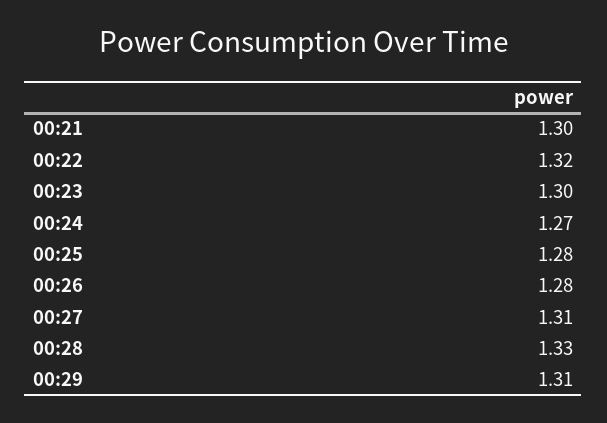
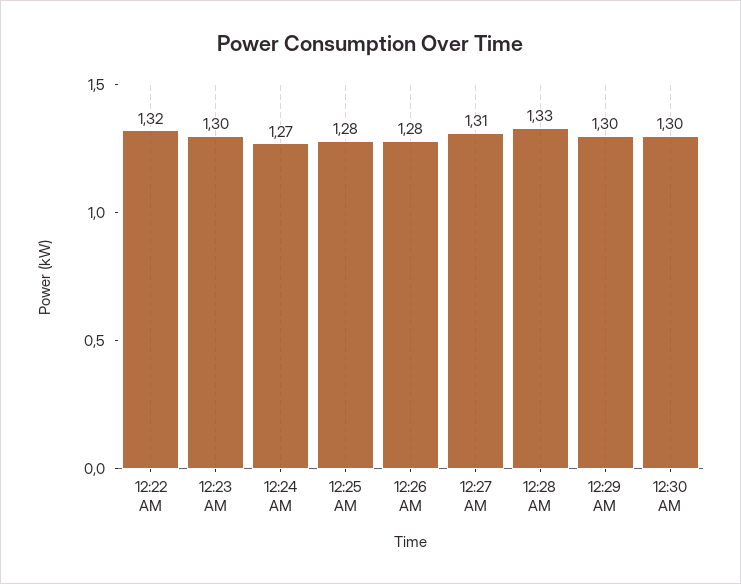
00:21: 1.3 -> none
00:29: 1.31 -> 1.3
12:30 AM: none -> 1.3

